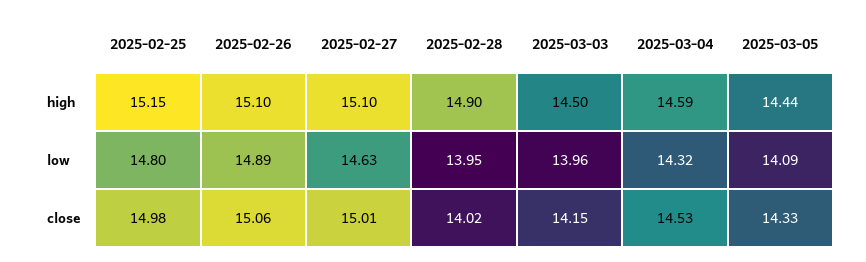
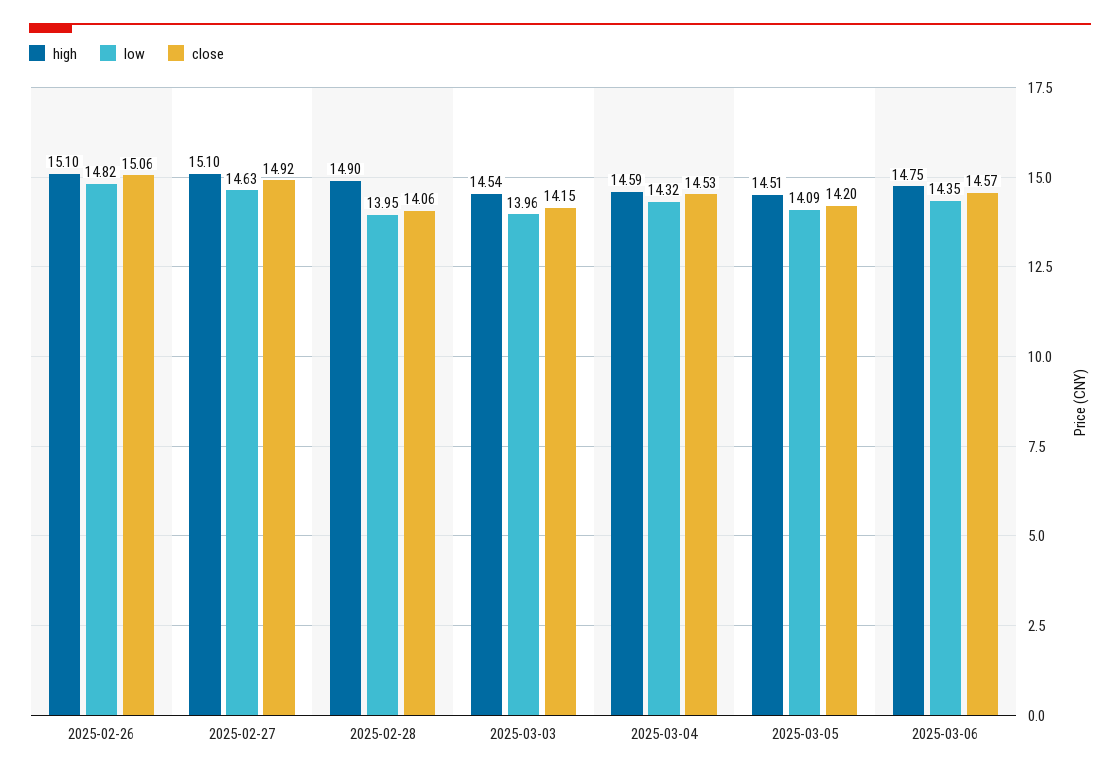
high, 2025-02-25: 15.15 -> none
high, 2025-03-03: 14.5 -> 14.54
high, 2025-03-05: 14.44 -> 14.51
low, 2025-02-25: 14.8 -> none
low, 2025-02-26: 14.89 -> 14.82
close, 2025-02-25: 14.98 -> none
close, 2025-02-27: 15.01 -> 14.92
close, 2025-02-28: 14.02 -> 14.06
close, 2025-03-05: 14.33 -> 14.2
high, 2025-03-06: none -> 14.75
low, 2025-03-06: none -> 14.35
close, 2025-03-06: none -> 14.57

